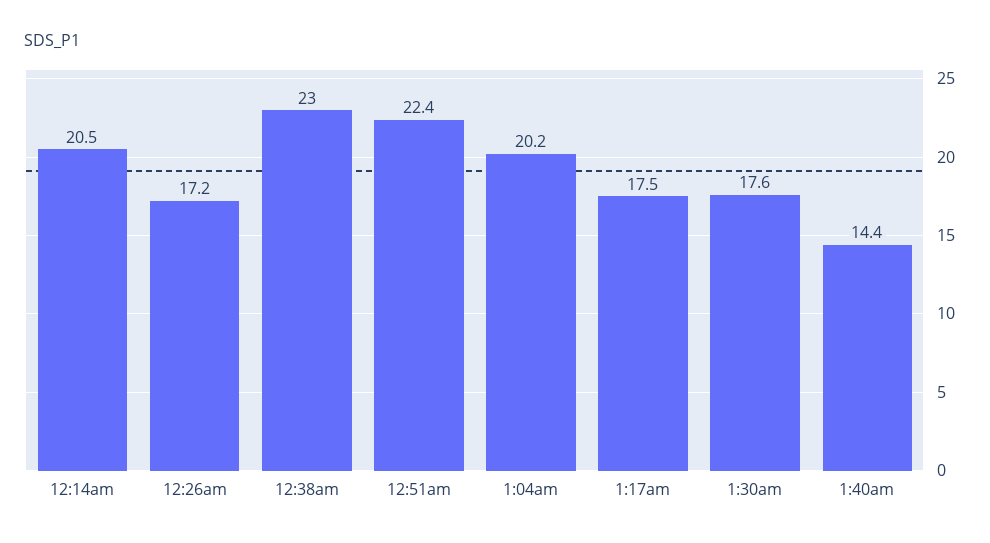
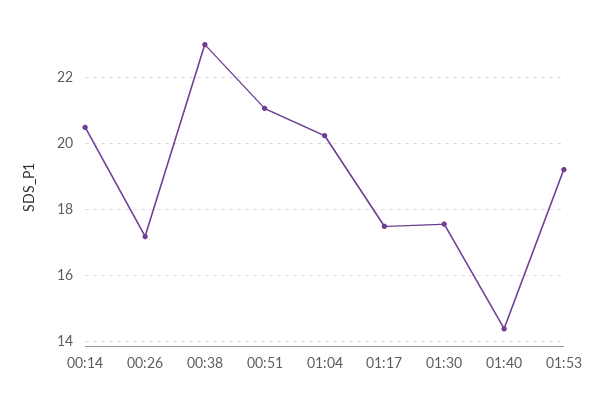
12:51am: 22.4 -> 21
01:53: none -> 19.2

